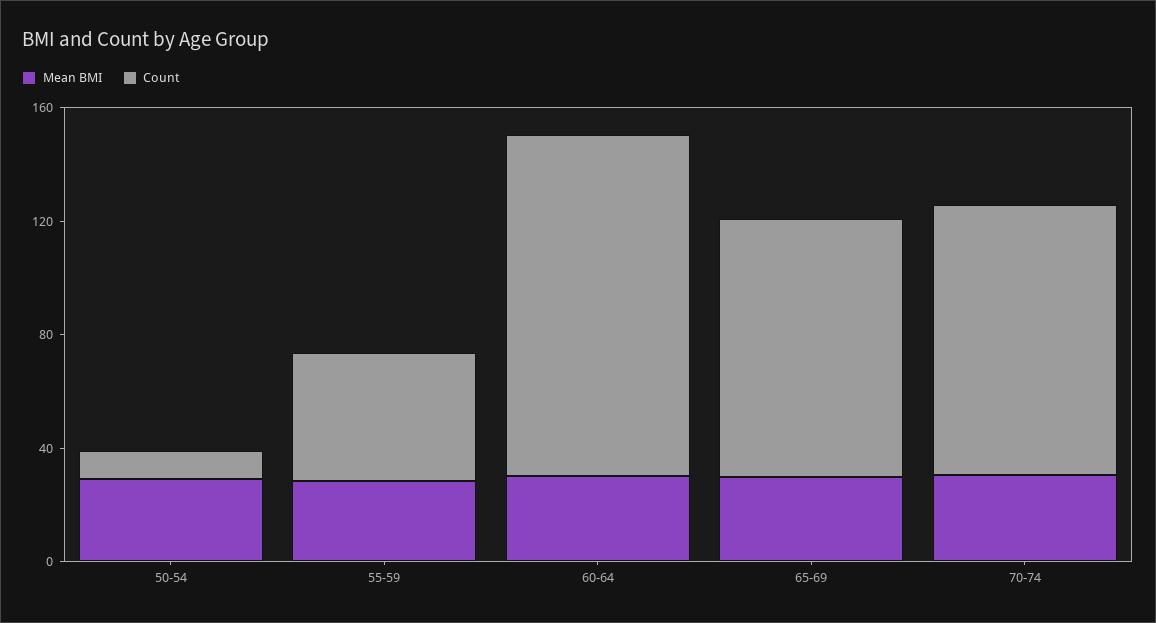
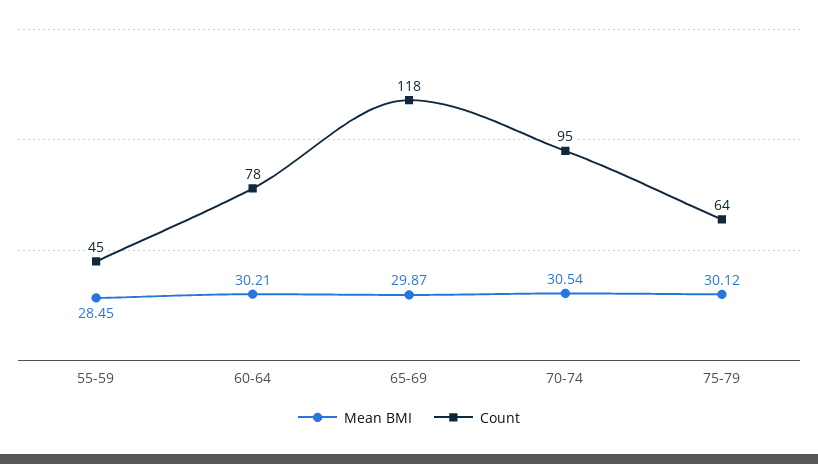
Mean BMI, 50-54: 30 -> none
Count, 50-54: 10 -> none
Count, 60-64: 120 -> 78
Count, 65-69: 90 -> 118
Mean BMI, 75-79: none -> 30.12
Count, 75-79: none -> 64

